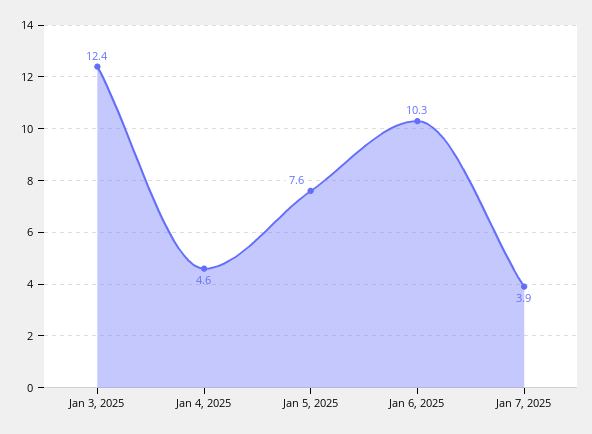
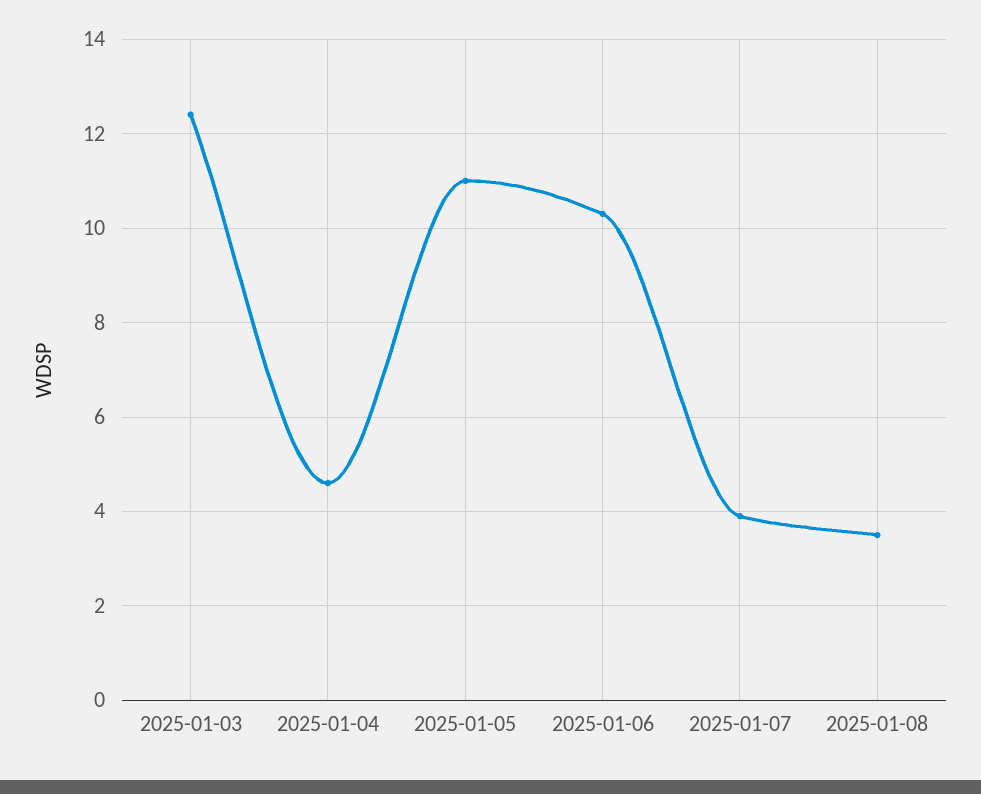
Jan 5, 2025: 7.6 -> 11
2025-01-08: none -> 3.5

